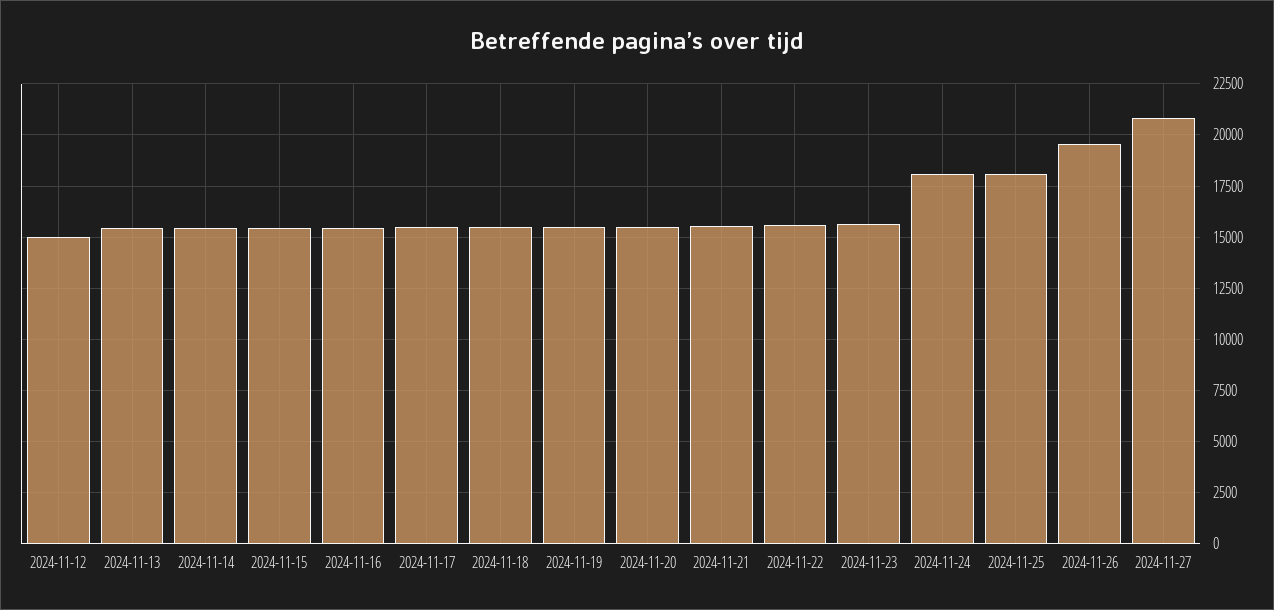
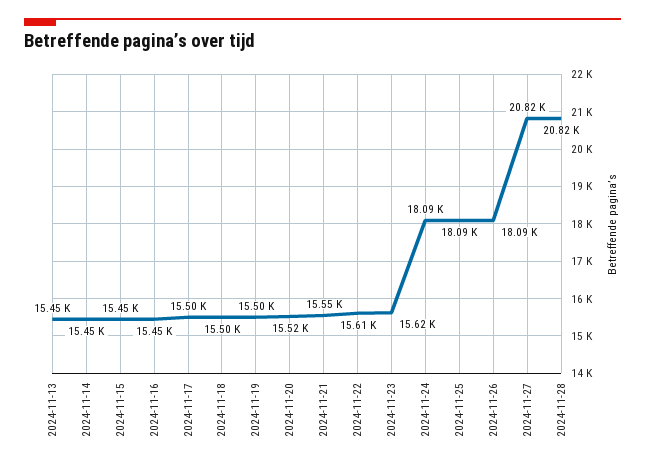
2024-11-12: 15000 -> none
2024-11-26: 19500 -> 18090
2024-11-28: none -> 20820

